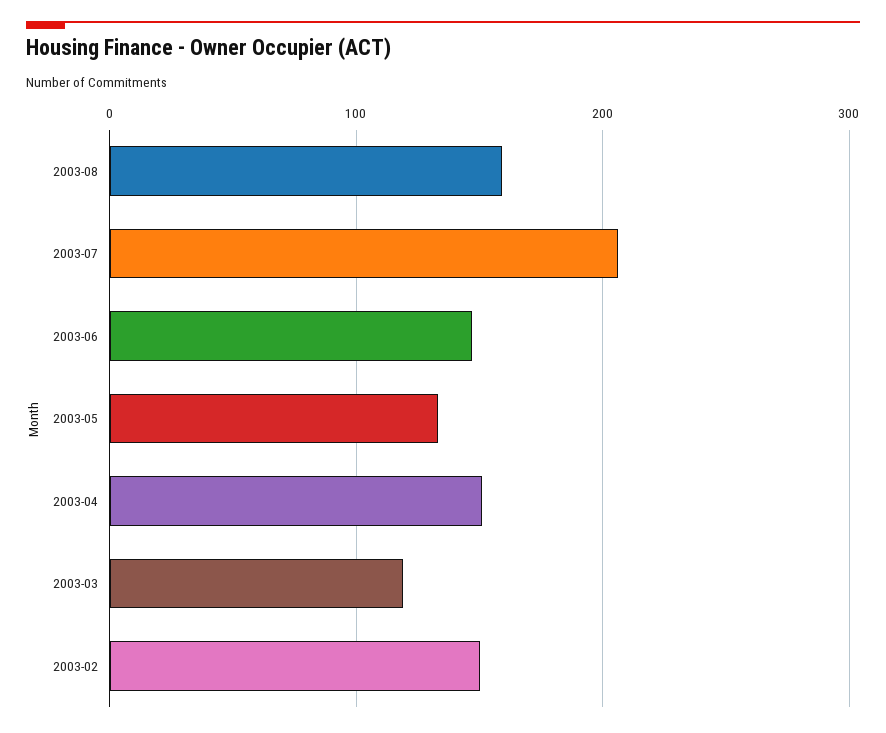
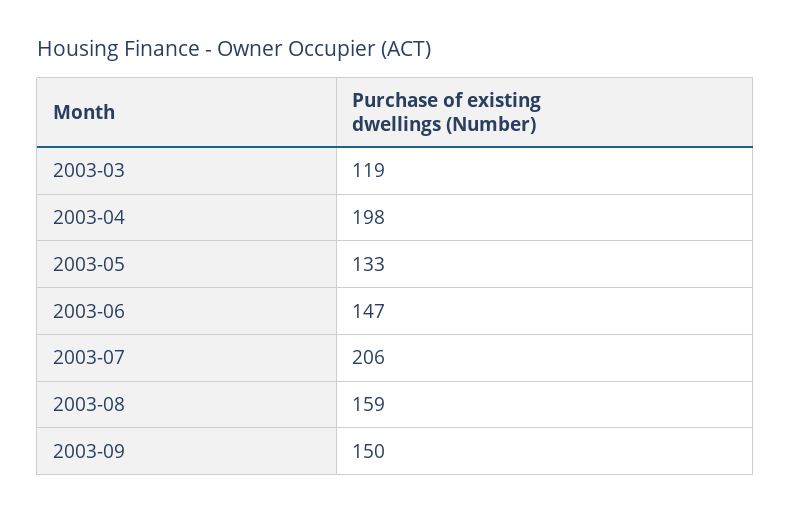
2003-04: 150 -> 198
2003-02: 150 -> none
2003-09: none -> 150

